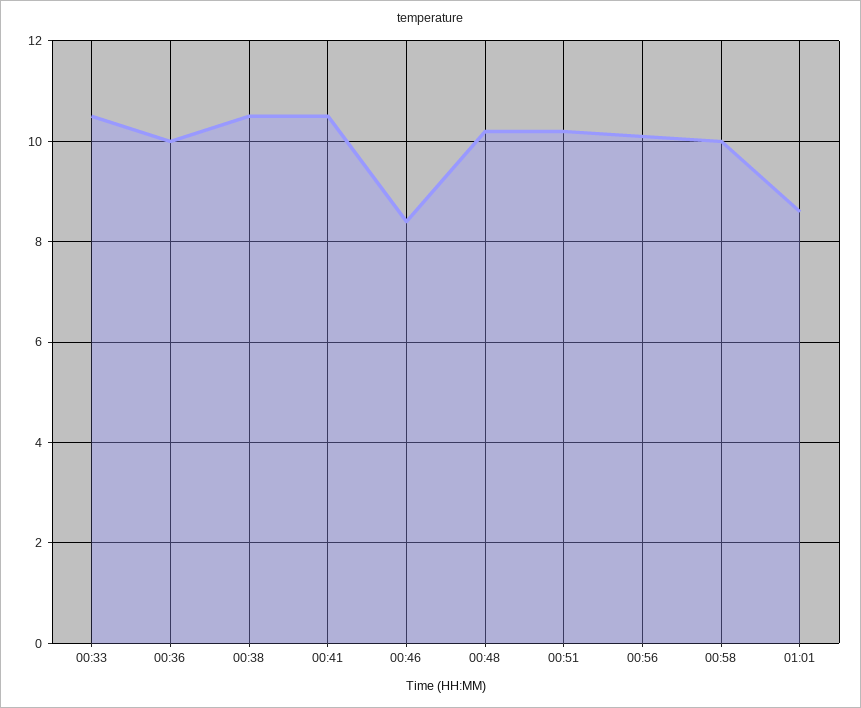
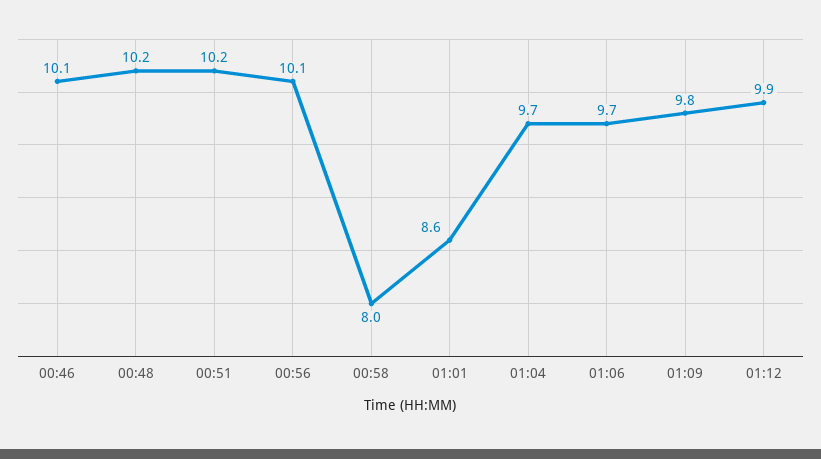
00:33: 10.5 -> none
00:36: 10 -> none
00:38: 10.5 -> none
00:41: 10.5 -> none
00:46: 8.5 -> 10.1
00:58: 10 -> 8
01:04: none -> 9.7
01:06: none -> 9.7
01:09: none -> 9.8
01:12: none -> 9.9

